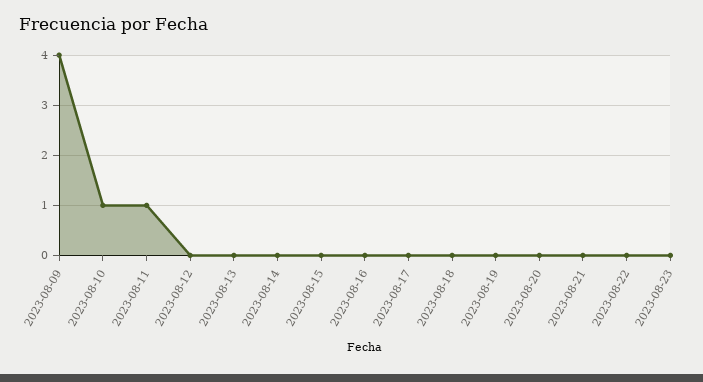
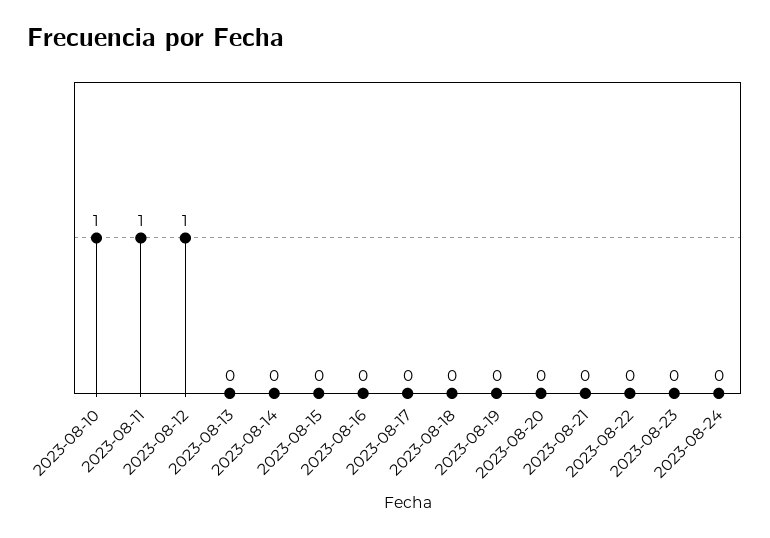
2023-08-09: 4 -> none
2023-08-12: 0 -> 1
2023-08-24: none -> 0

